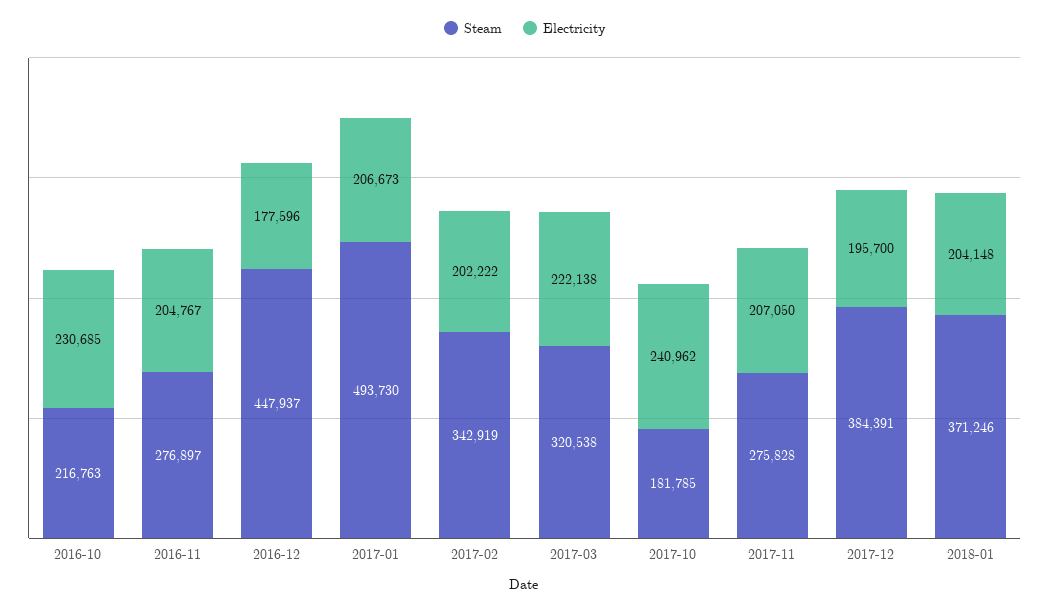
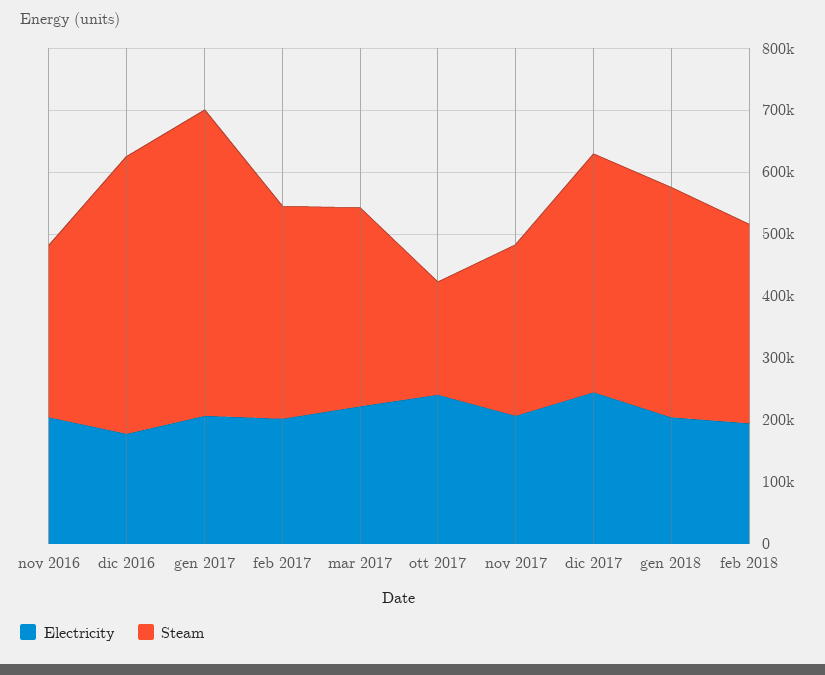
Steam, 2016-10: 216763 -> none
Electricity, 2016-10: 230685 -> none
Electricity, 2017-12: 195700 -> 240000
Electricity, feb 2018: none -> 200000
Steam, feb 2018: none -> 320000

